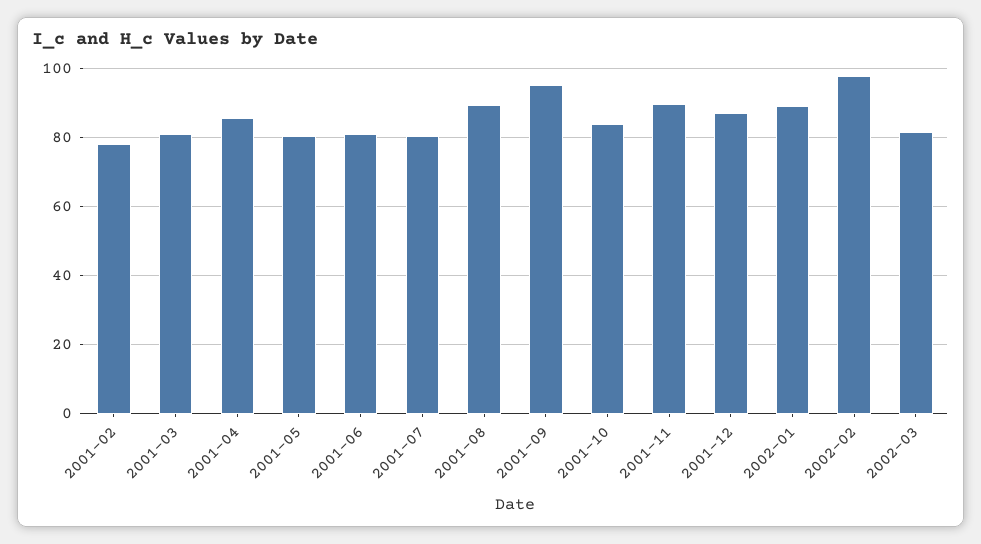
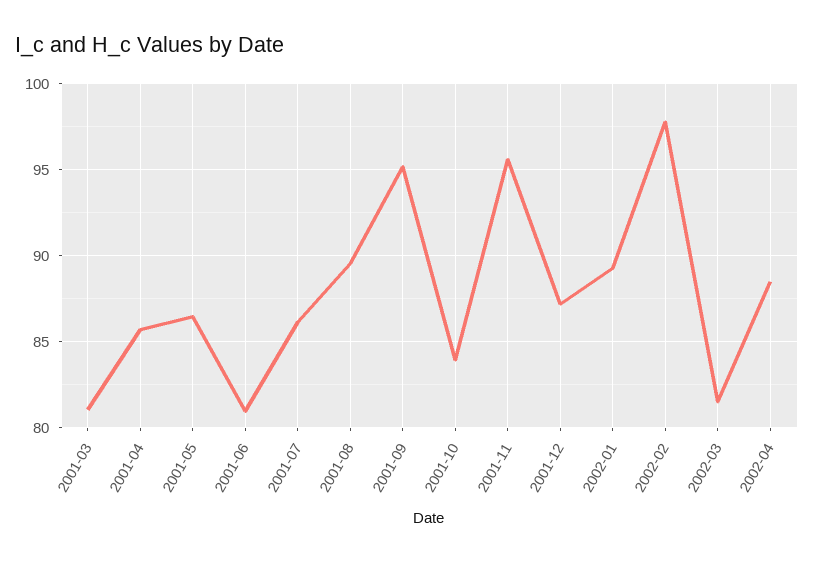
2001-02: 78 -> none
2001-05: 80 -> 86.5
2001-07: 80 -> 86
2001-11: 90 -> 95.5
2002-04: none -> 88.5

